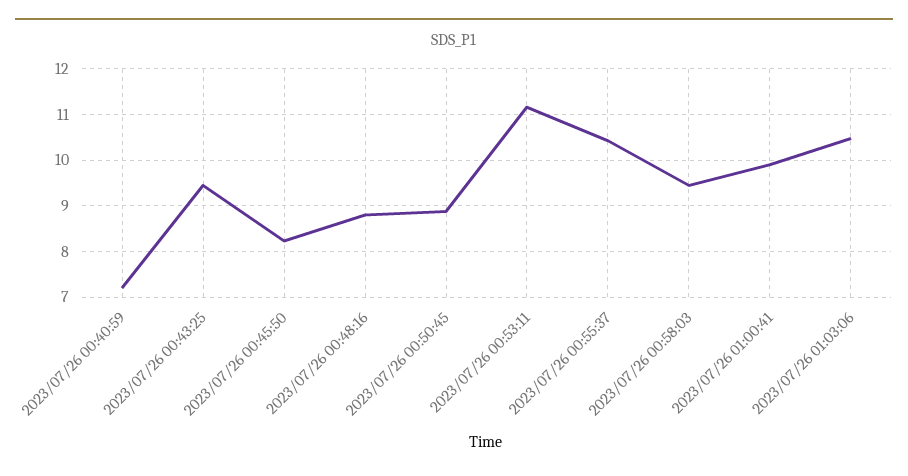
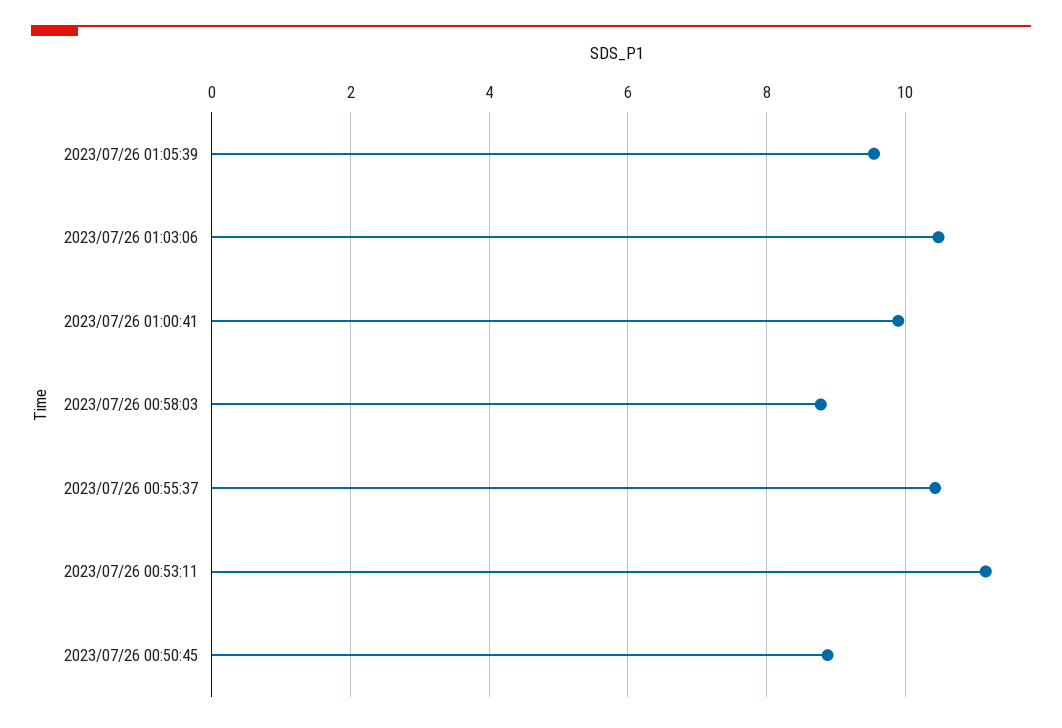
2023/07/26 00:40:59: 7.2 -> none
2023/07/26 00:43:25: 9.4 -> none
2023/07/26 00:45:50: 8.2 -> none
2023/07/26 00:48:16: 8.8 -> none
2023/07/26 00:58:03: 9.4 -> 8.8
2023/07/26 01:05:39: none -> 9.6

